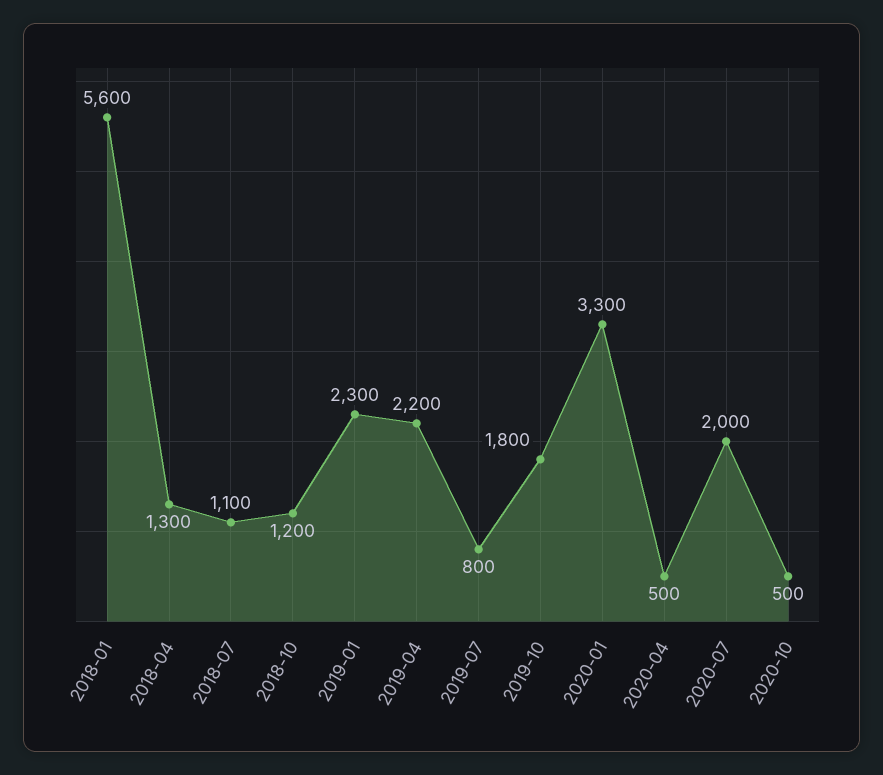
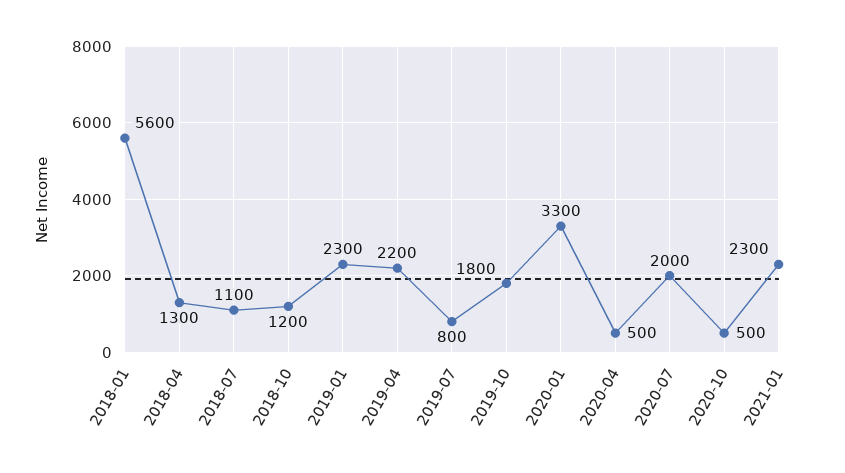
2021-01: none -> 2300

